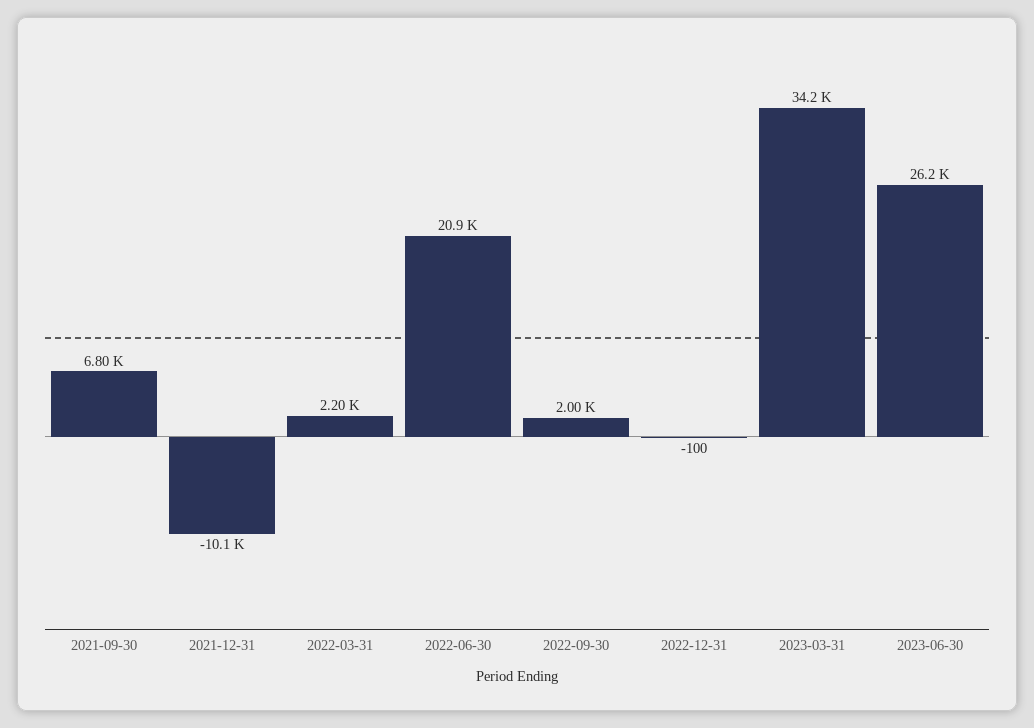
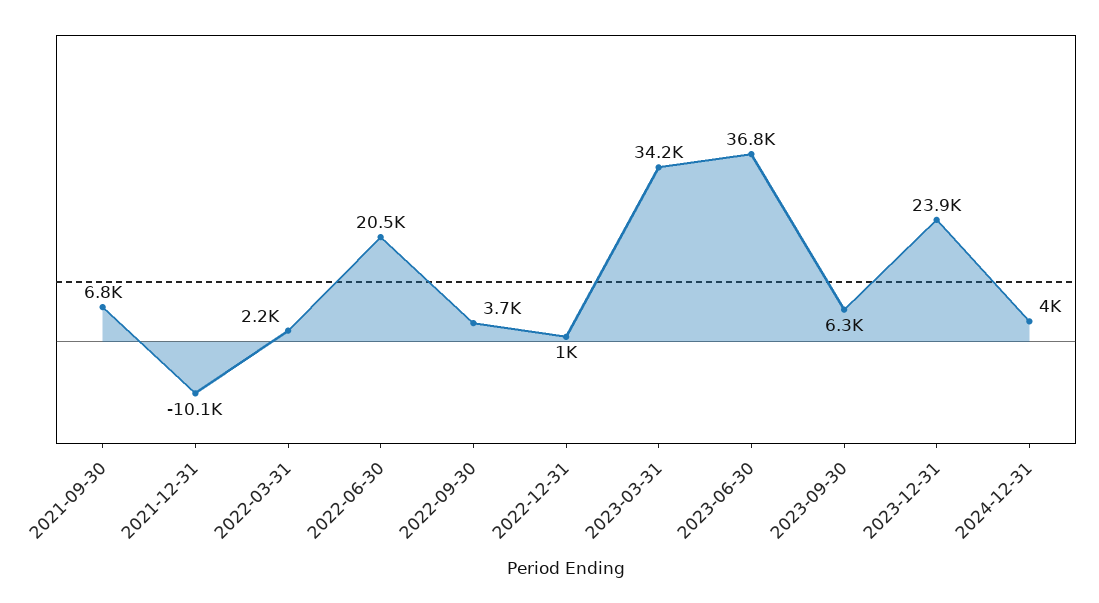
2022-06-30: 20900 -> 20500
2022-09-30: 2000 -> 3700
2022-12-31: -100 -> 1000
2023-06-30: 26200 -> 36800
2023-09-30: none -> 6300
2023-12-31: none -> 23900
2024-12-31: none -> 4000

